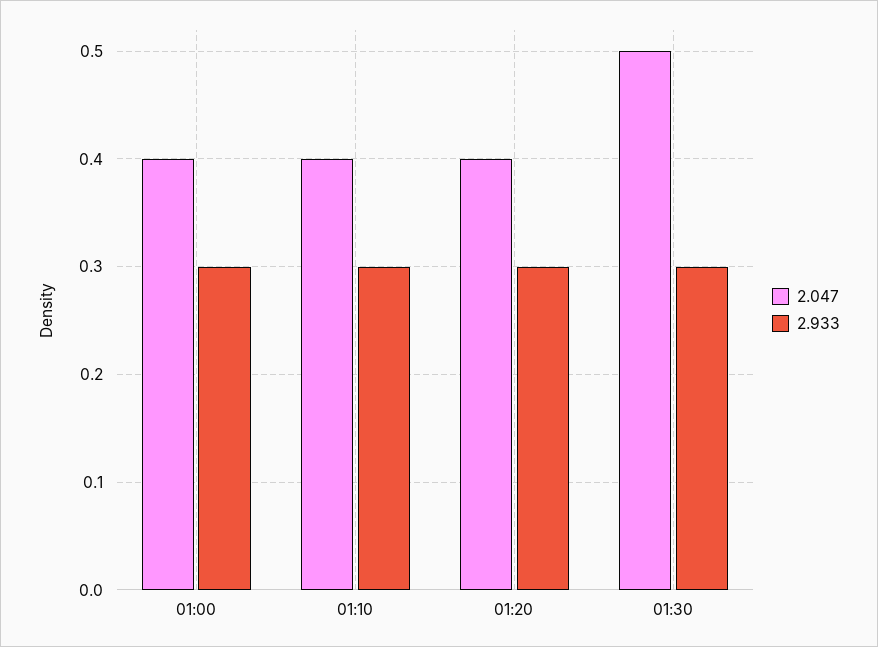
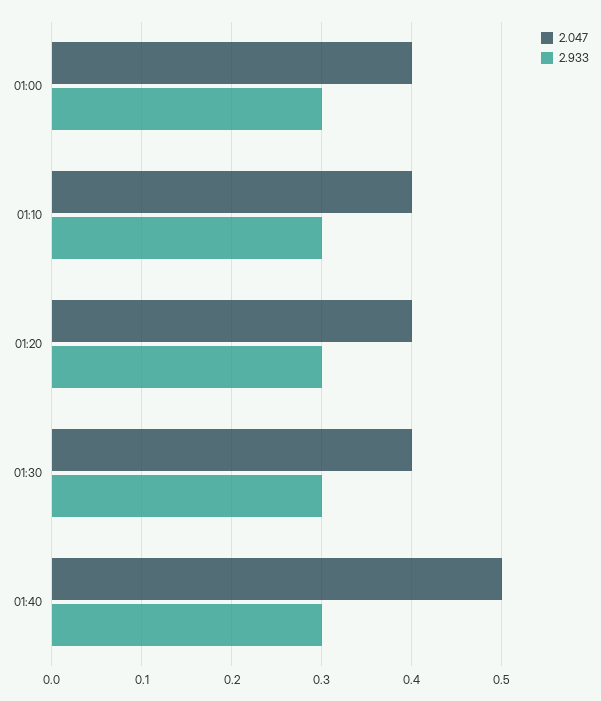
2.047, 01:30: 0.5 -> 0.4
2.047, 01:40: none -> 0.5
2.933, 01:40: none -> 0.3

